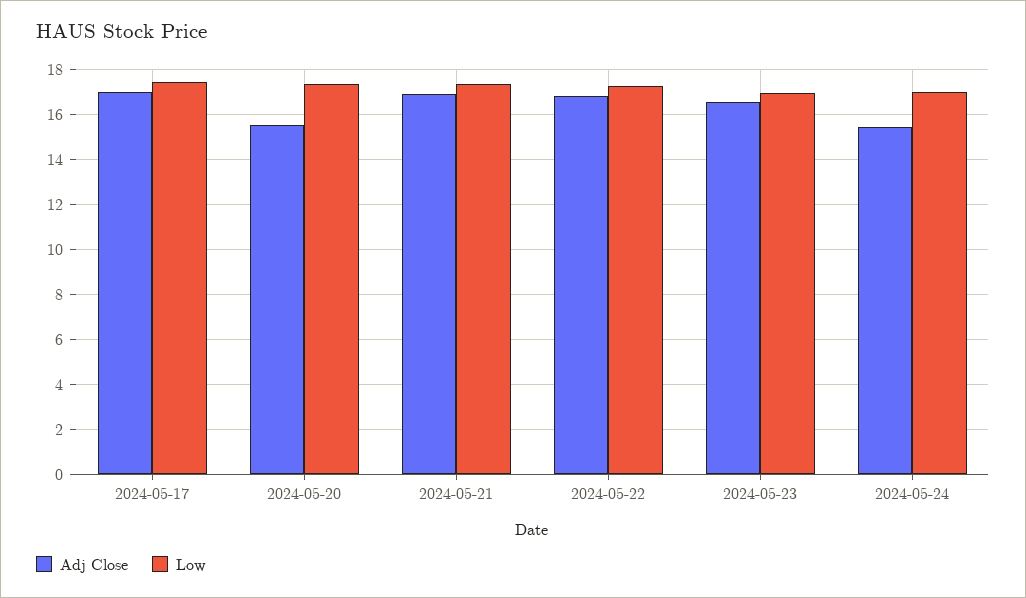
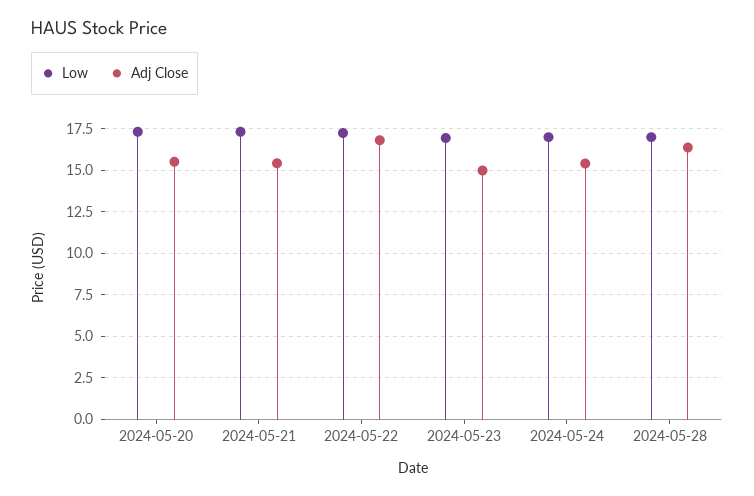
Adj Close, 2024-05-17: 17 -> none
Low, 2024-05-17: 17.5 -> none
Adj Close, 2024-05-21: 17 -> 15.5
Adj Close, 2024-05-23: 16.5 -> 15
Low, 2024-05-28: none -> 17
Adj Close, 2024-05-28: none -> 16.5

